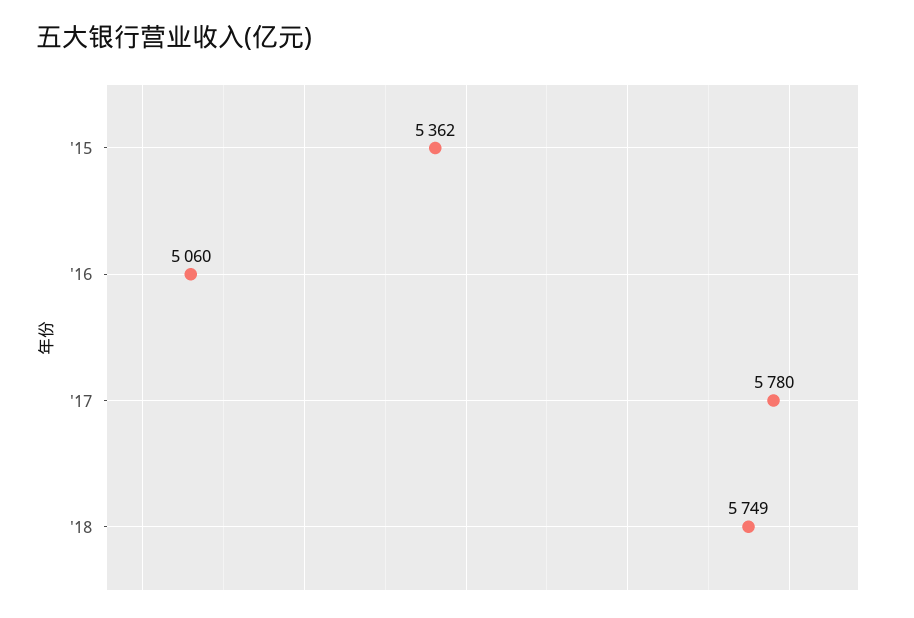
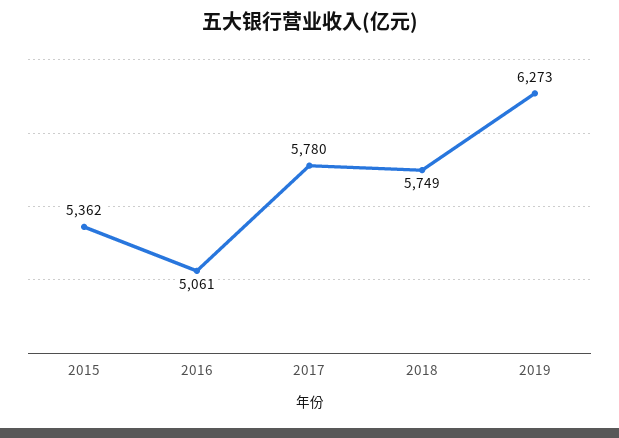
'16: 5060 -> 5061
2019: none -> 6273

